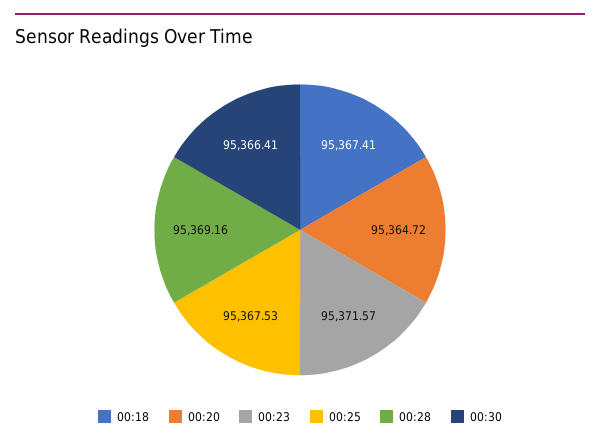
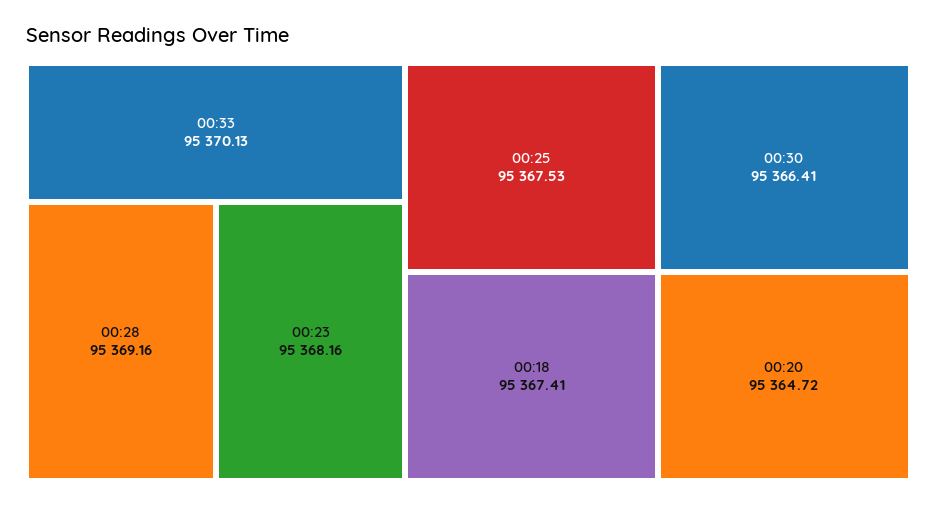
00:23: 95371.57 -> 95368.16
00:33: none -> 95370.13

